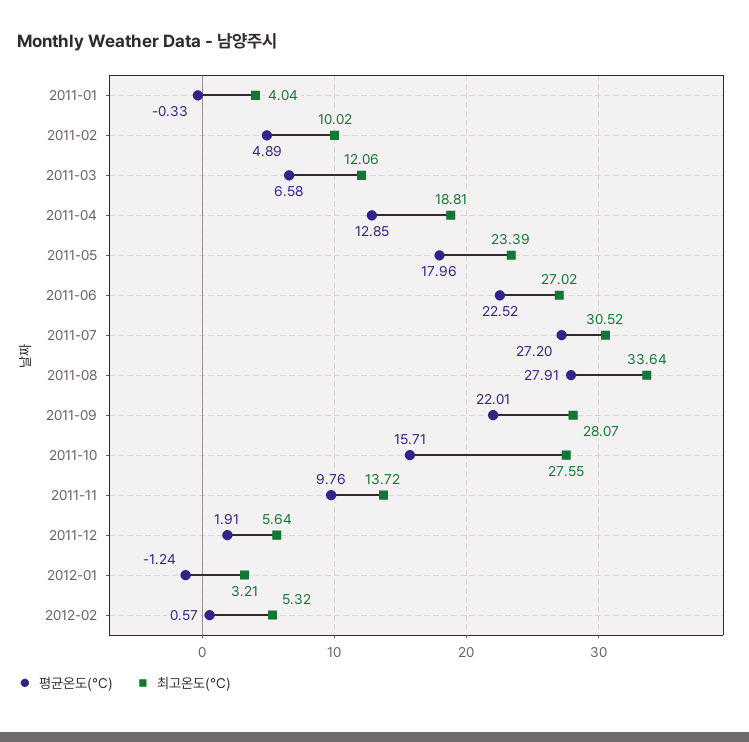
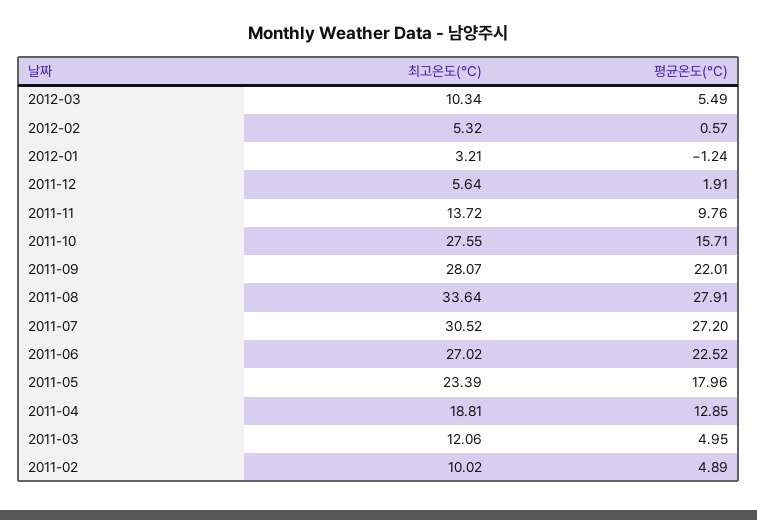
평균온도(°C), 2011-01: -0.33 -> none
최고온도(°C), 2011-01: 4.04 -> none
평균온도(°C), 2011-03: 6.58 -> 4.95
최고온도(°C), 2012-03: none -> 10.34
평균온도(°C), 2012-03: none -> 5.49

